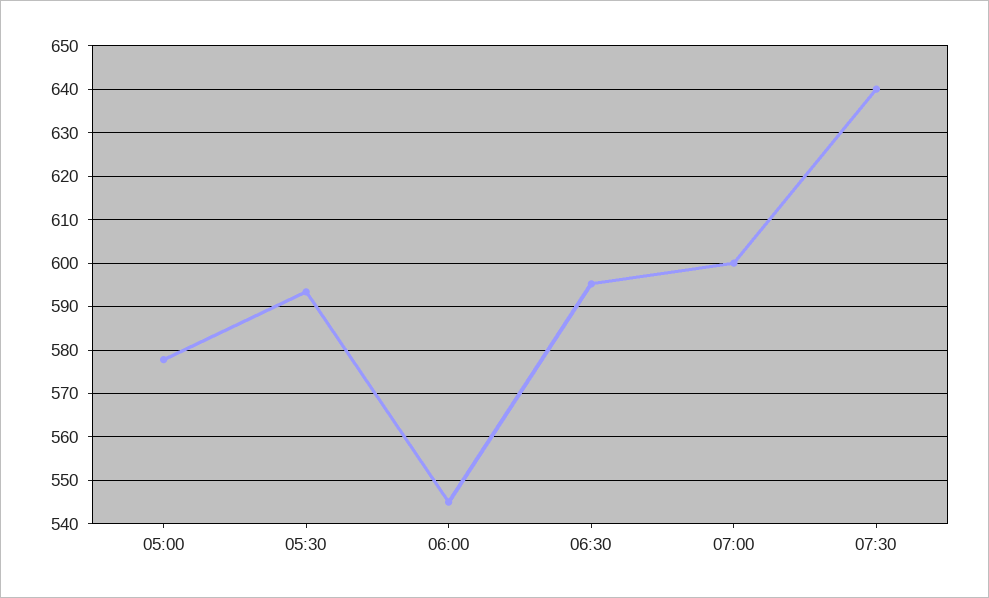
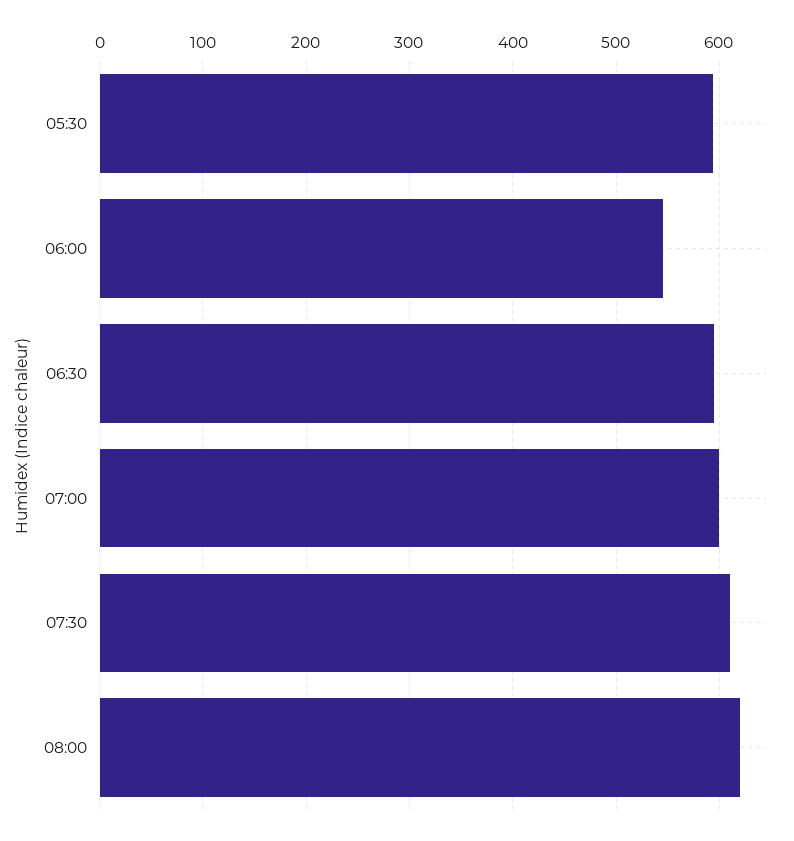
05:00: 578 -> none
07:30: 640 -> 610
08:00: none -> 620

